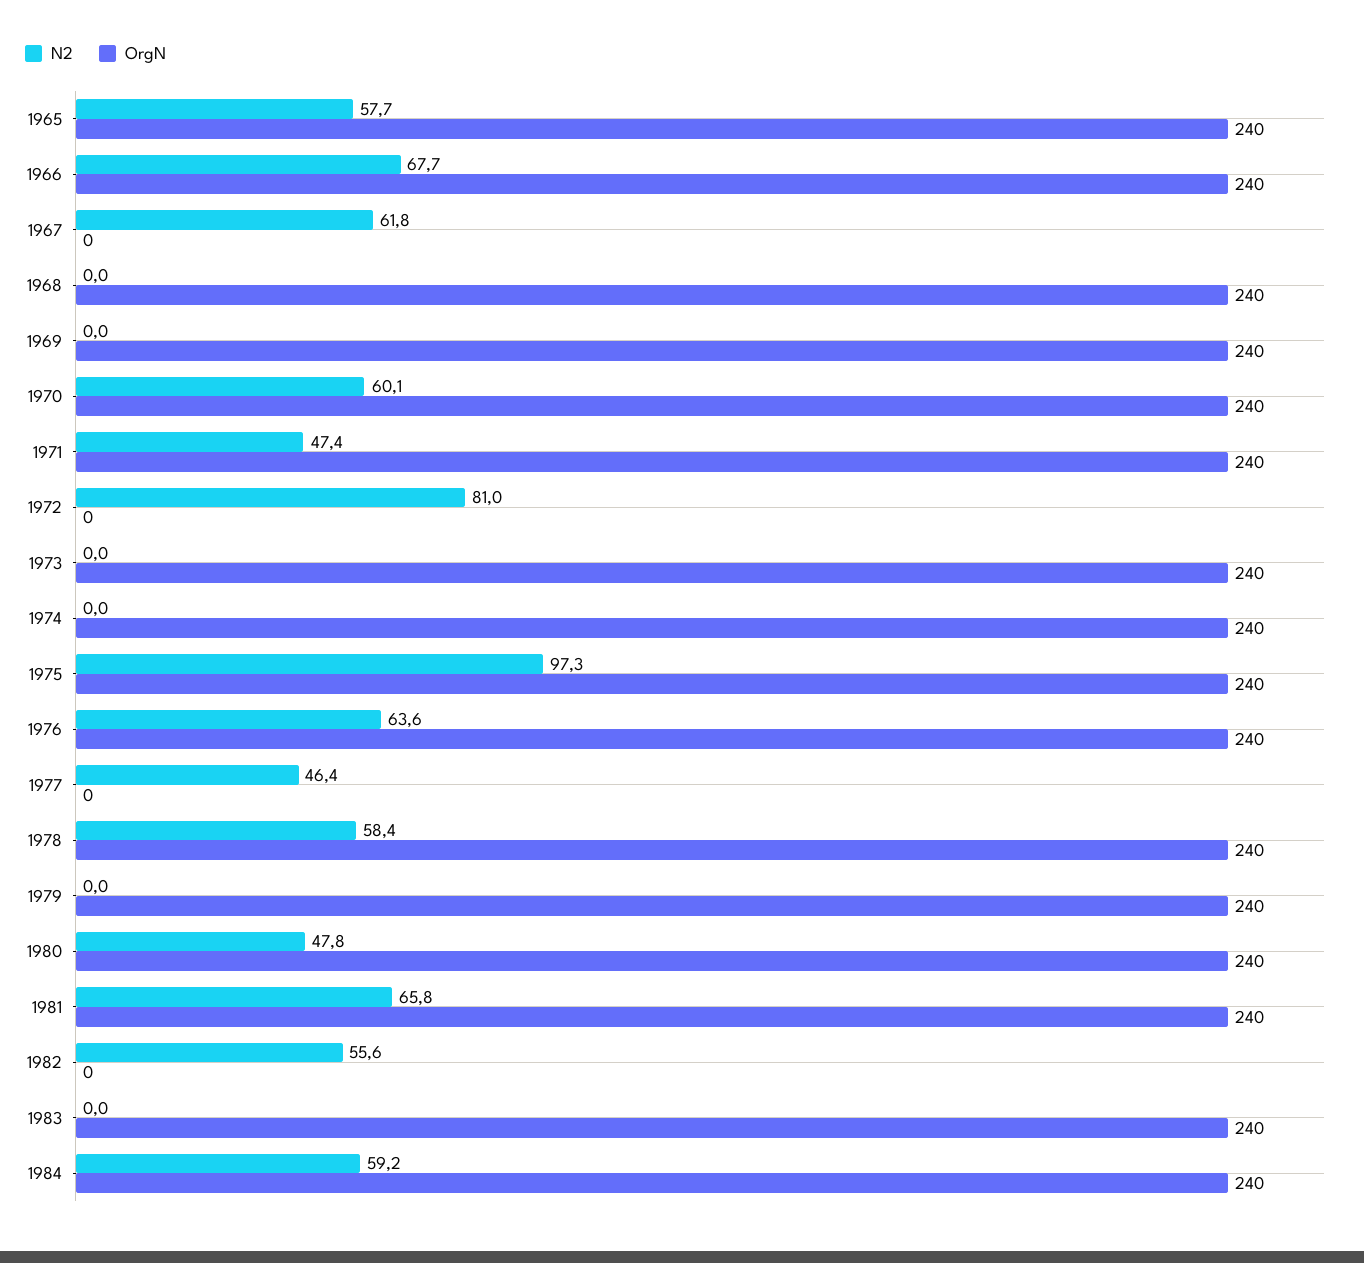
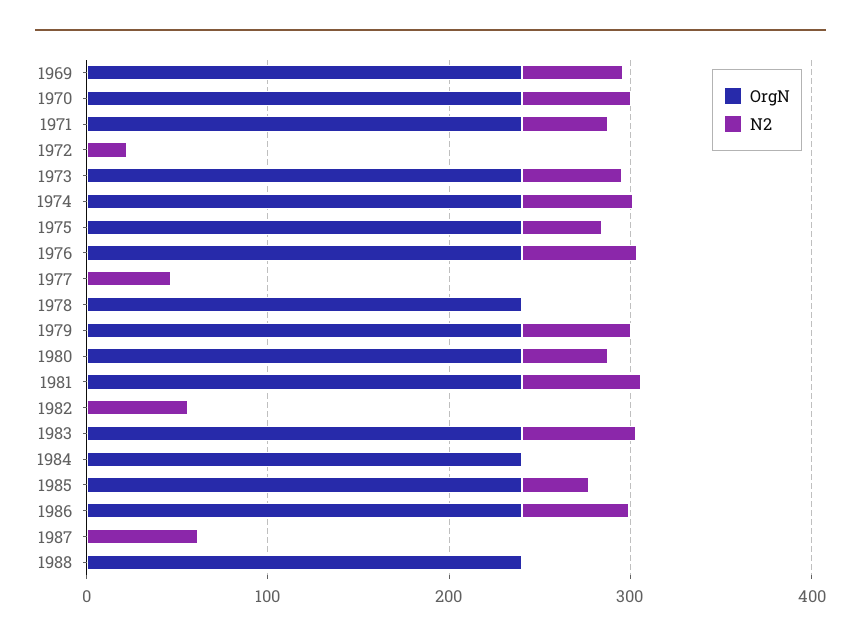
N2, 1965: 57.7 -> none
OrgN, 1965: 240 -> none
N2, 1966: 67.7 -> none
OrgN, 1966: 240 -> none
N2, 1967: 61.8 -> none
OrgN, 1967: 0 -> none
N2, 1968: 0 -> none
OrgN, 1968: 240 -> none
N2, 1969: 0 -> 60
N2, 1972: 81 -> 20
N2, 1973: 0 -> 60
N2, 1974: 0 -> 60
N2, 1975: 97.3 -> 40
N2, 1978: 58.4 -> 0
N2, 1979: 0 -> 60
N2, 1983: 0 -> 60
N2, 1984: 59.2 -> 0
OrgN, 1985: none -> 240
N2, 1985: none -> 40
OrgN, 1986: none -> 240
N2, 1986: none -> 60
OrgN, 1987: none -> 0
N2, 1987: none -> 60
OrgN, 1988: none -> 240
N2, 1988: none -> 0

